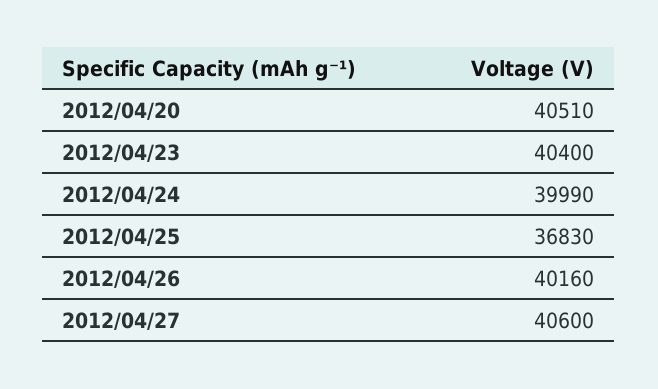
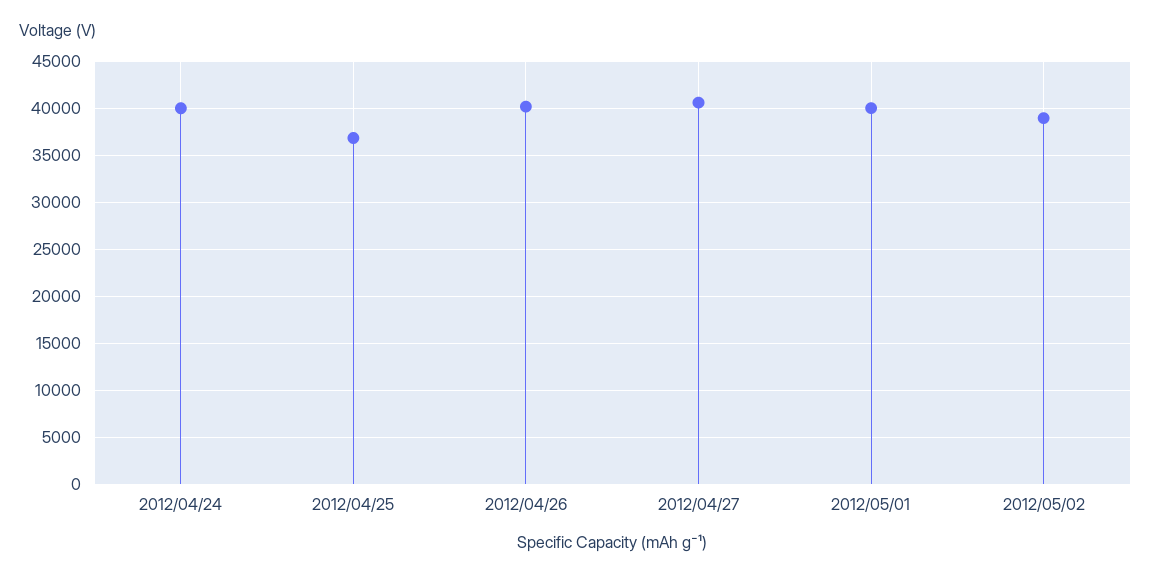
2012/04/20: 40510 -> none
2012/04/23: 40400 -> none
2012/05/01: none -> 40000
2012/05/02: none -> 39000

